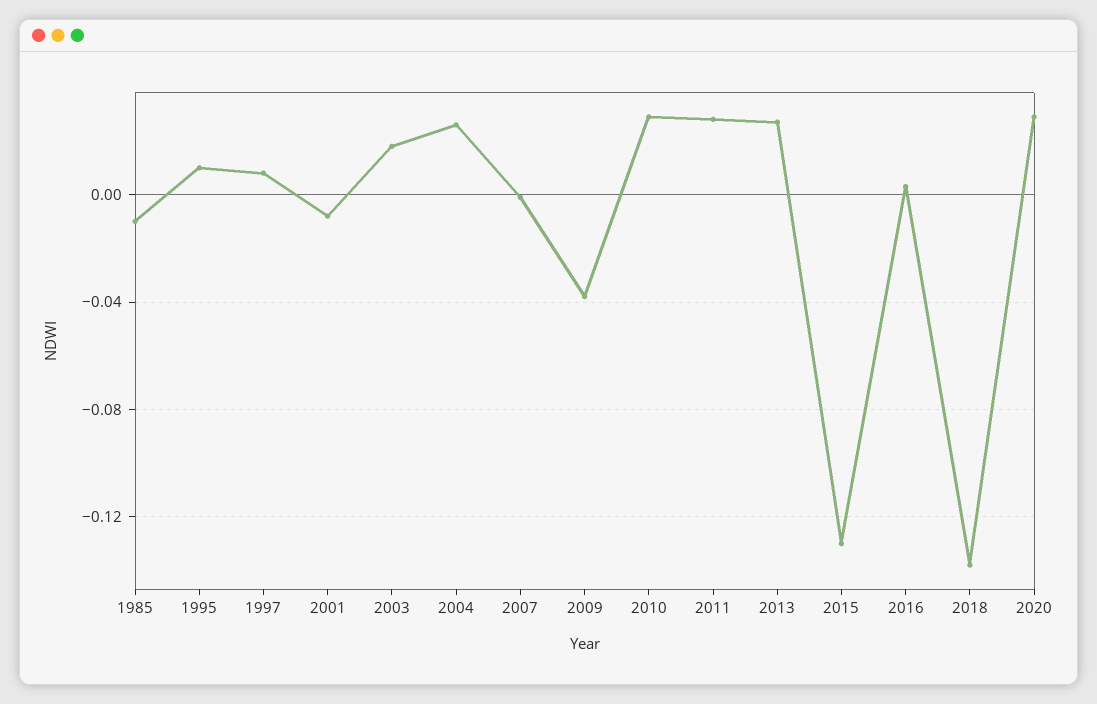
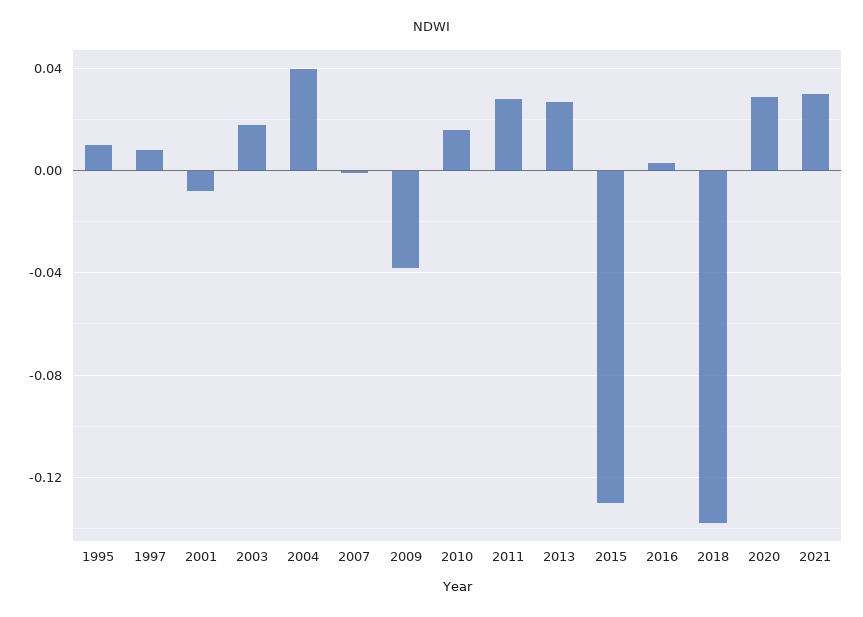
1985: -0.01 -> none
2004: 0.025 -> 0.04
2010: 0.03 -> 0.015
2021: none -> 0.03

